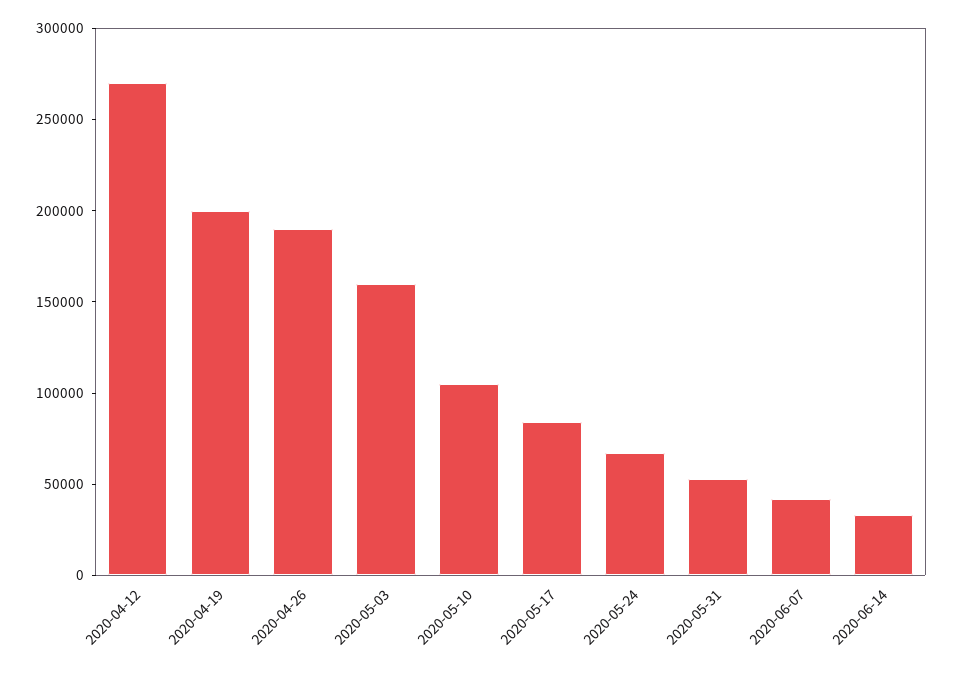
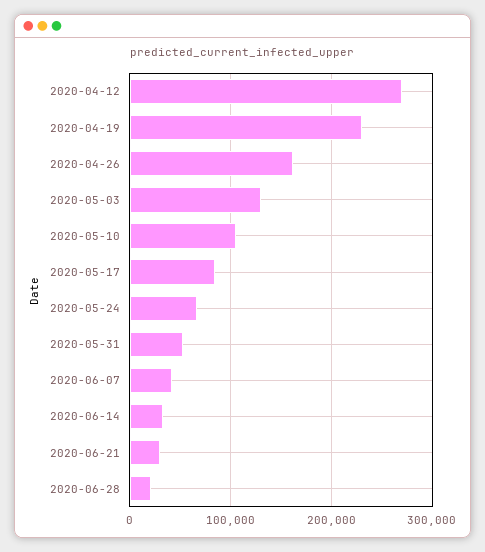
2020-04-19: 200000 -> 230000
2020-04-26: 190000 -> 160000
2020-05-03: 160000 -> 130000
2020-06-21: none -> 30000
2020-06-28: none -> 20000

